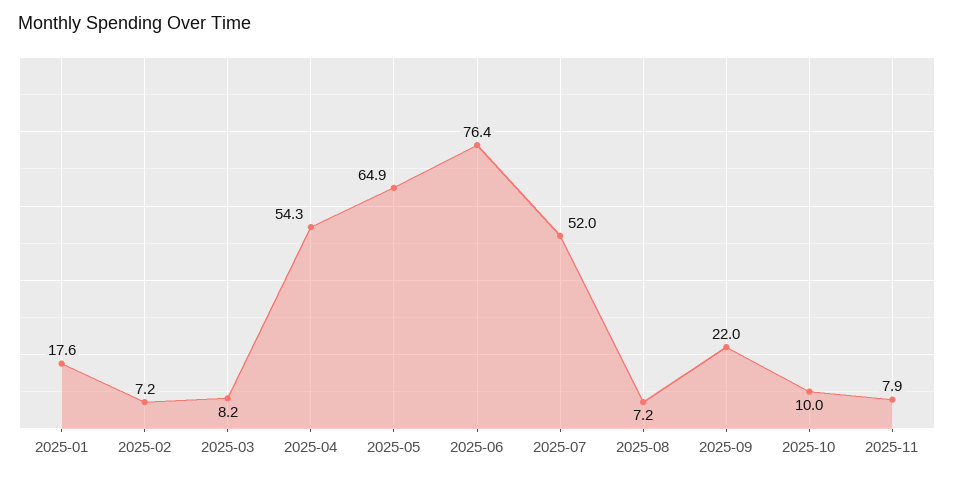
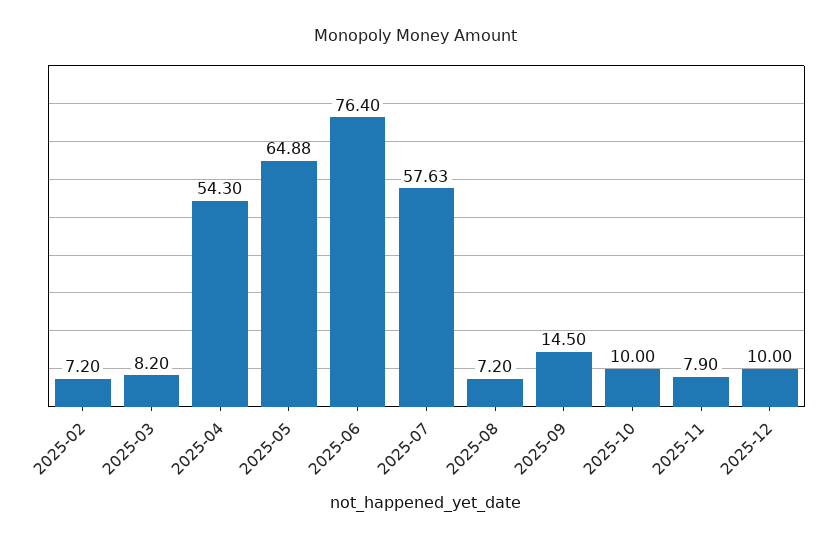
2025-01: 17.6 -> none
2025-07: 52 -> 57.63
2025-09: 22 -> 14.5
2025-12: none -> 10

